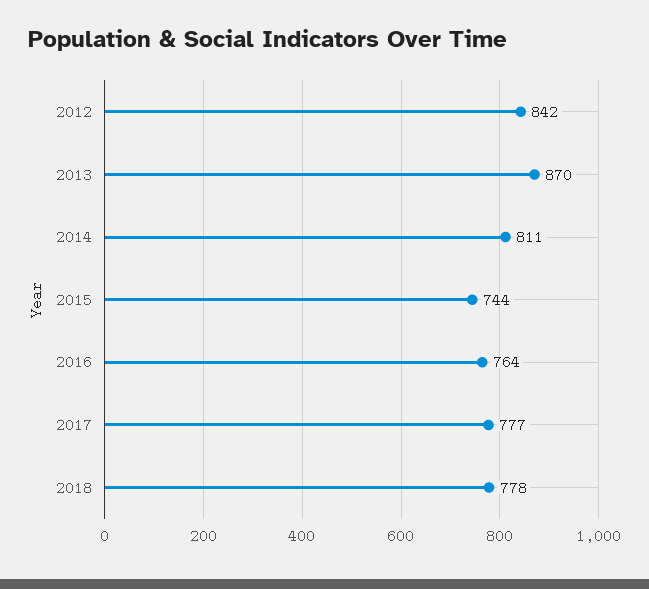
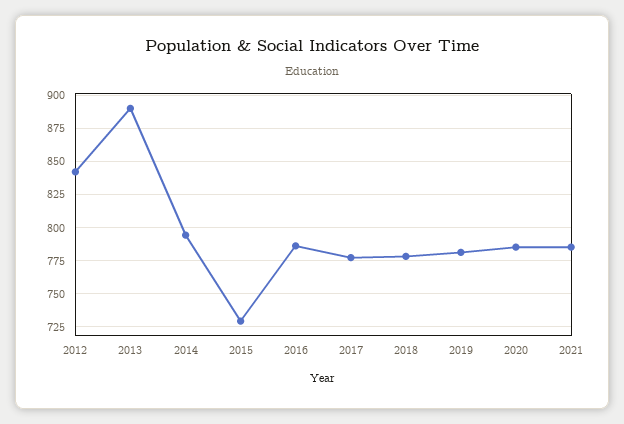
2013: 870 -> 890
2014: 811 -> 795
2015: 744 -> 730
2016: 764 -> 785
2019: none -> 780
2020: none -> 785
2021: none -> 785

